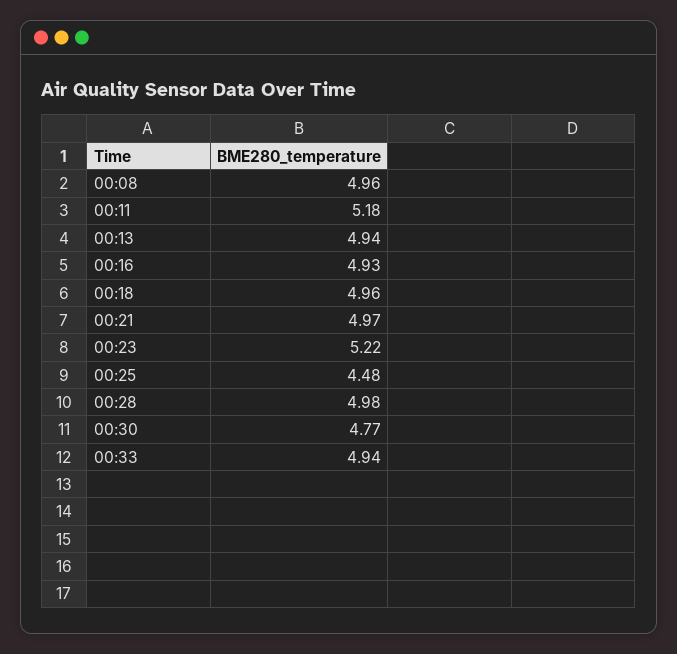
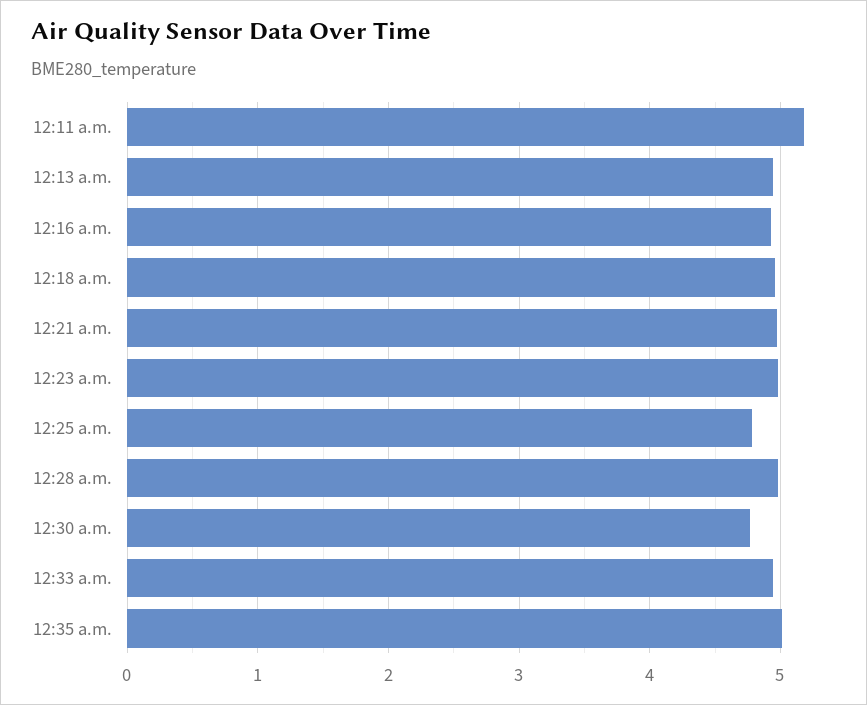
00:08: 4.96 -> none
00:23: 5.22 -> 5
00:25: 4.48 -> 4.8
12:35 a.m.: none -> 5

